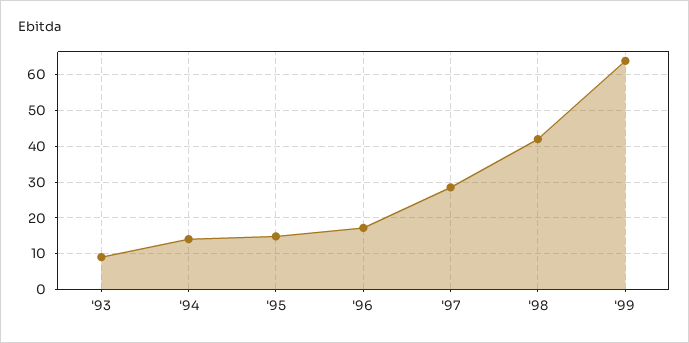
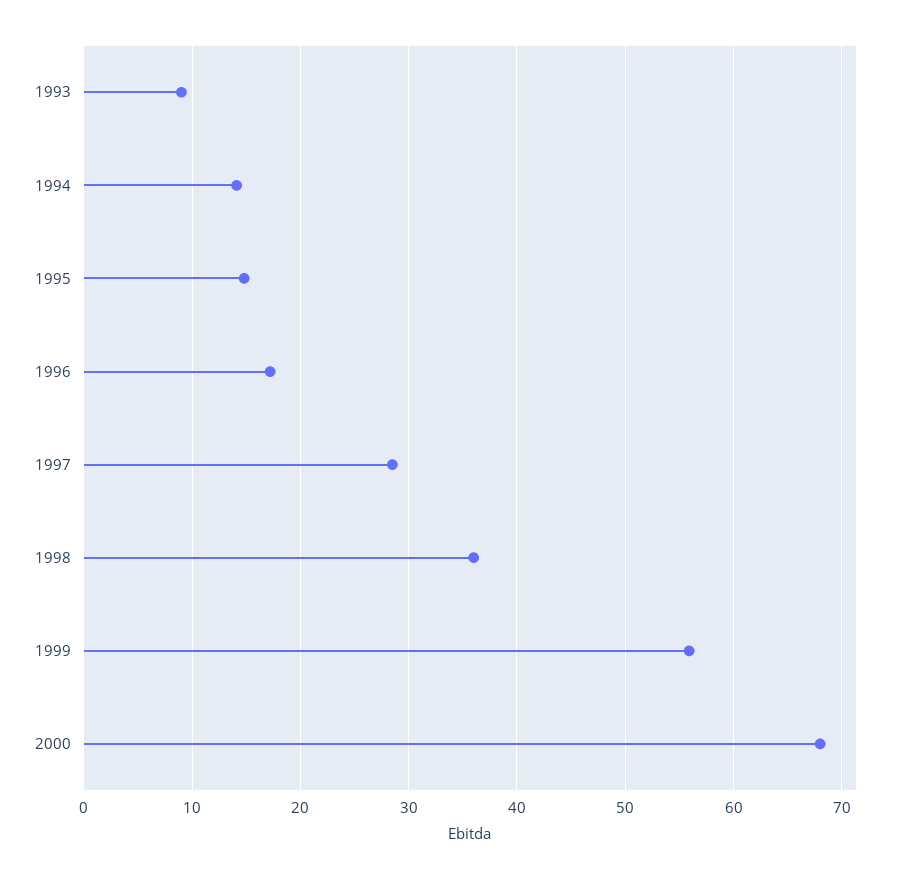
'98: 42 -> 36
'99: 64 -> 56
2000: none -> 68

